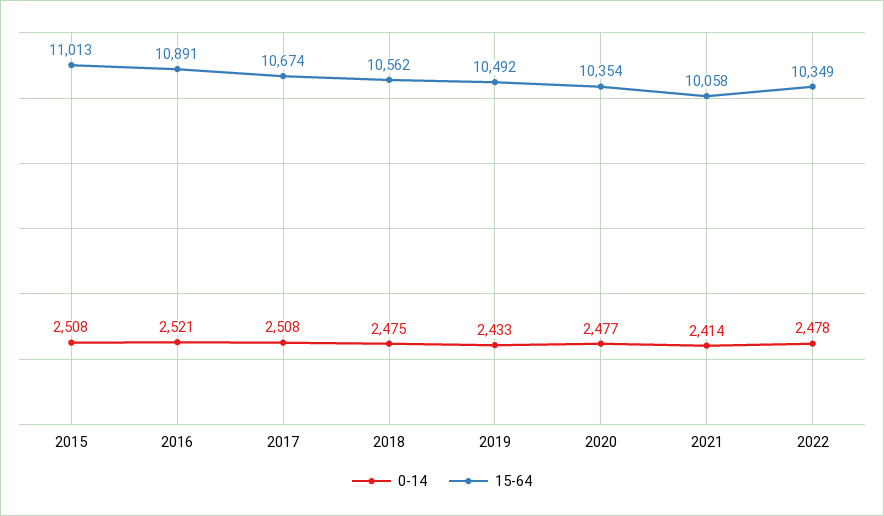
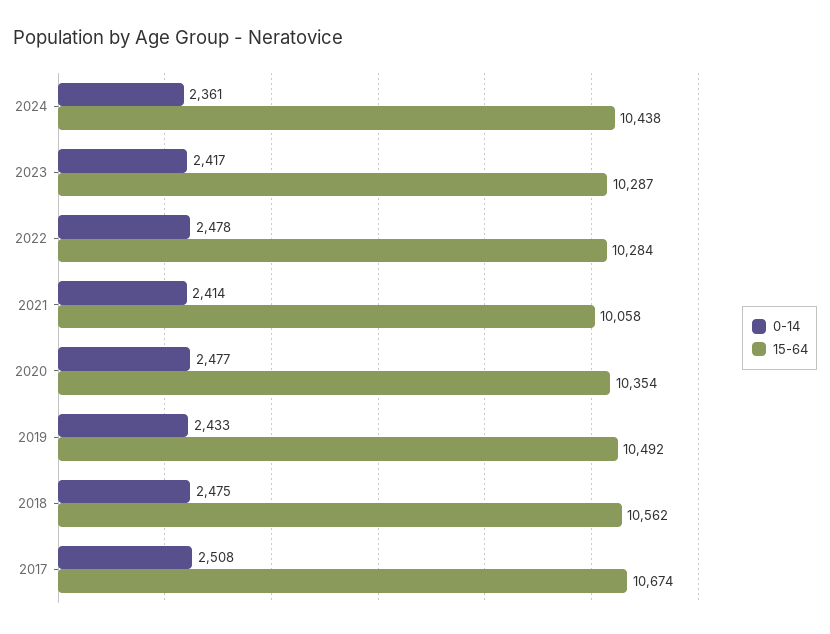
0-14, 2015: 2508 -> none
15-64, 2015: 11013 -> none
0-14, 2016: 2521 -> none
15-64, 2016: 10891 -> none
15-64, 2022: 10349 -> 10284
0-14, 2024: none -> 2361
15-64, 2024: none -> 10438
0-14, 2023: none -> 2417
15-64, 2023: none -> 10287

